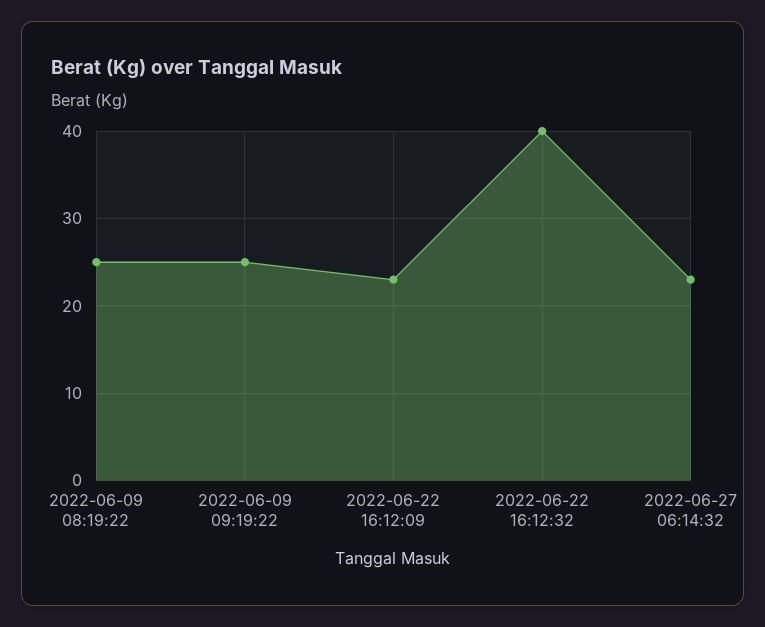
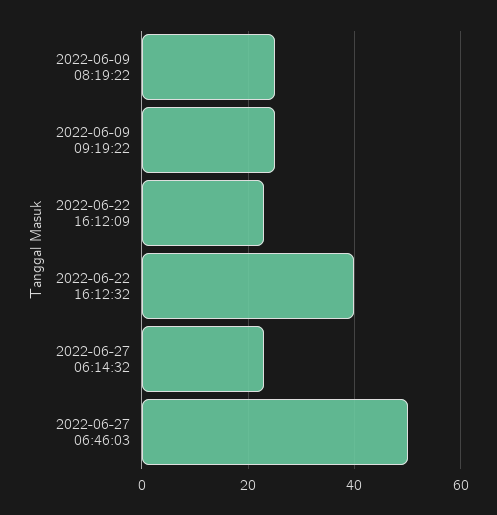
2022-06-27 06:46:03: none -> 50

